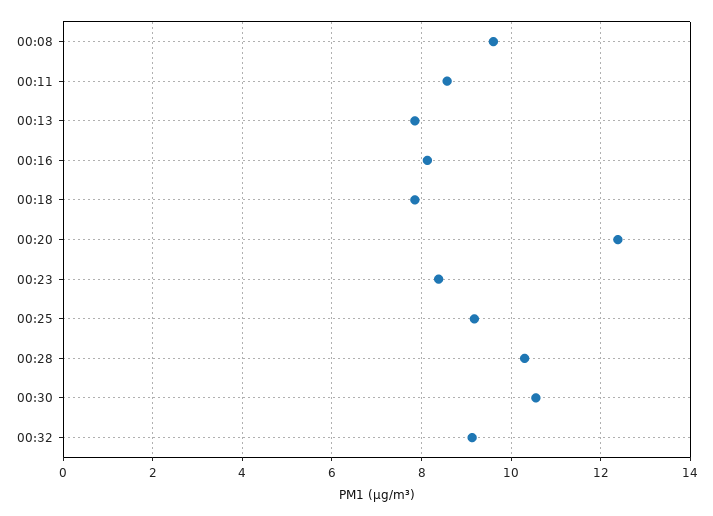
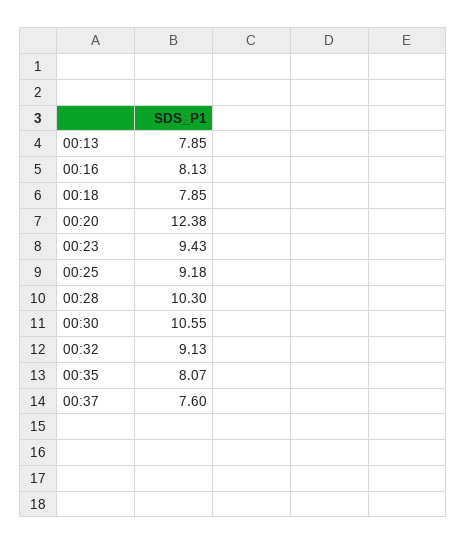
00:08: 9.6 -> none
00:11: 8.6 -> none
00:23: 8.4 -> 9.43
00:35: none -> 8.07
00:37: none -> 7.6

